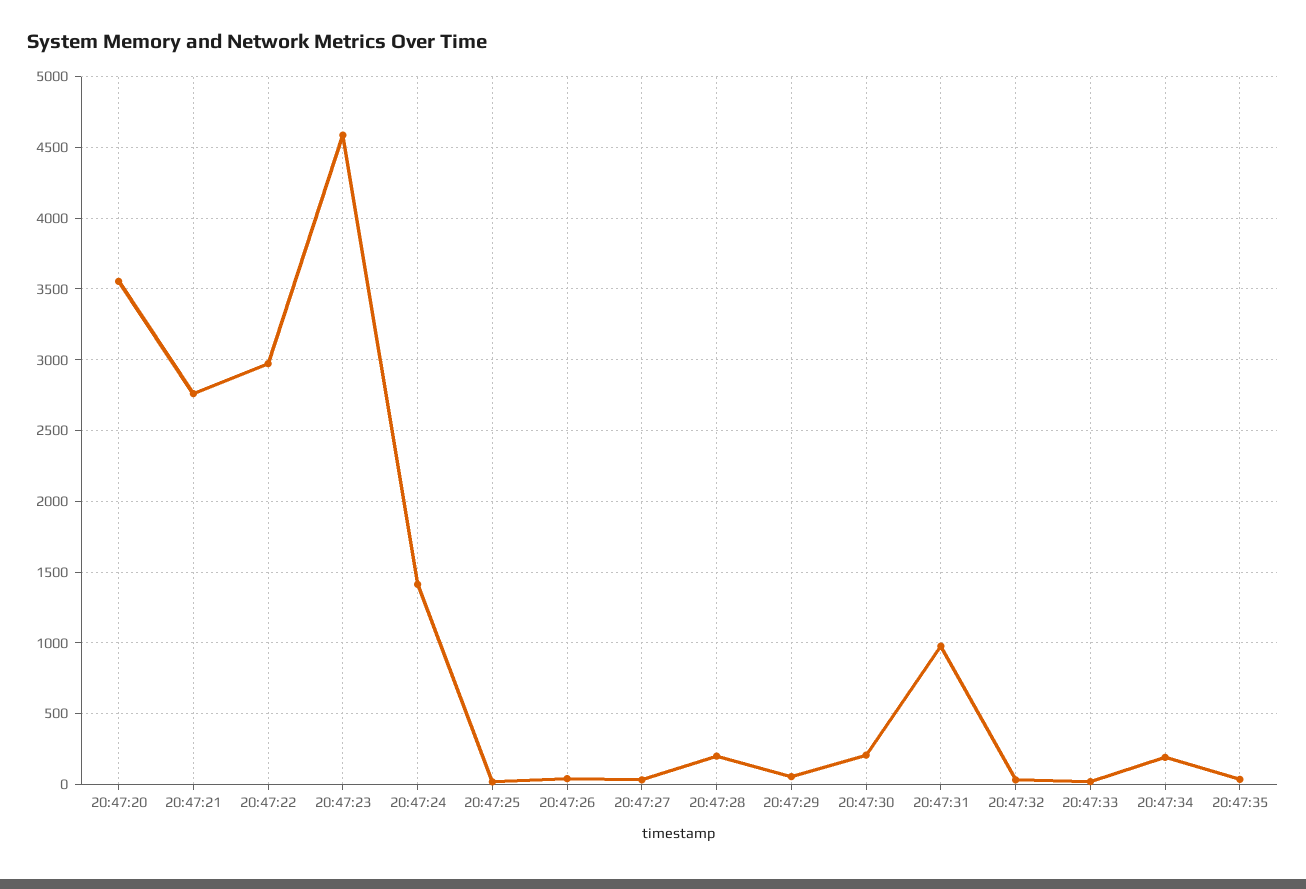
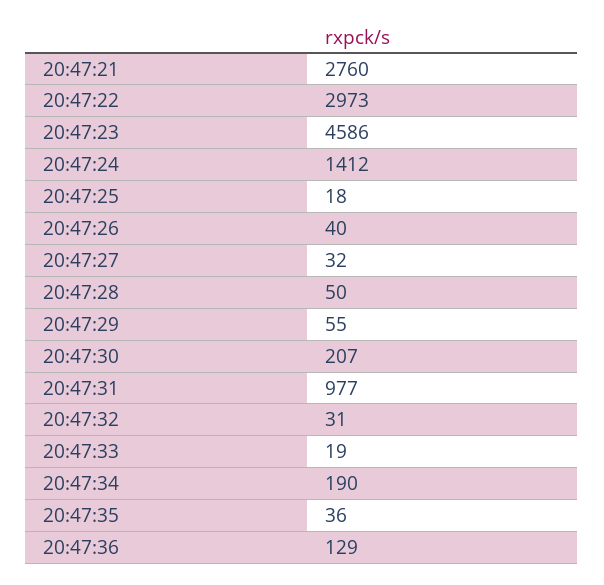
20:47:20: 3550 -> none
20:47:28: 200 -> 50
20:47:36: none -> 129

